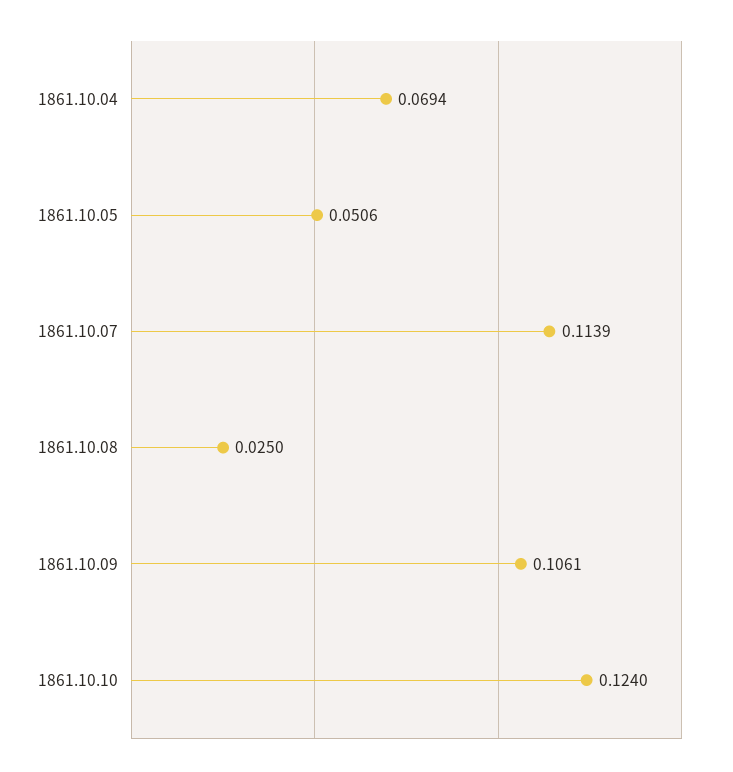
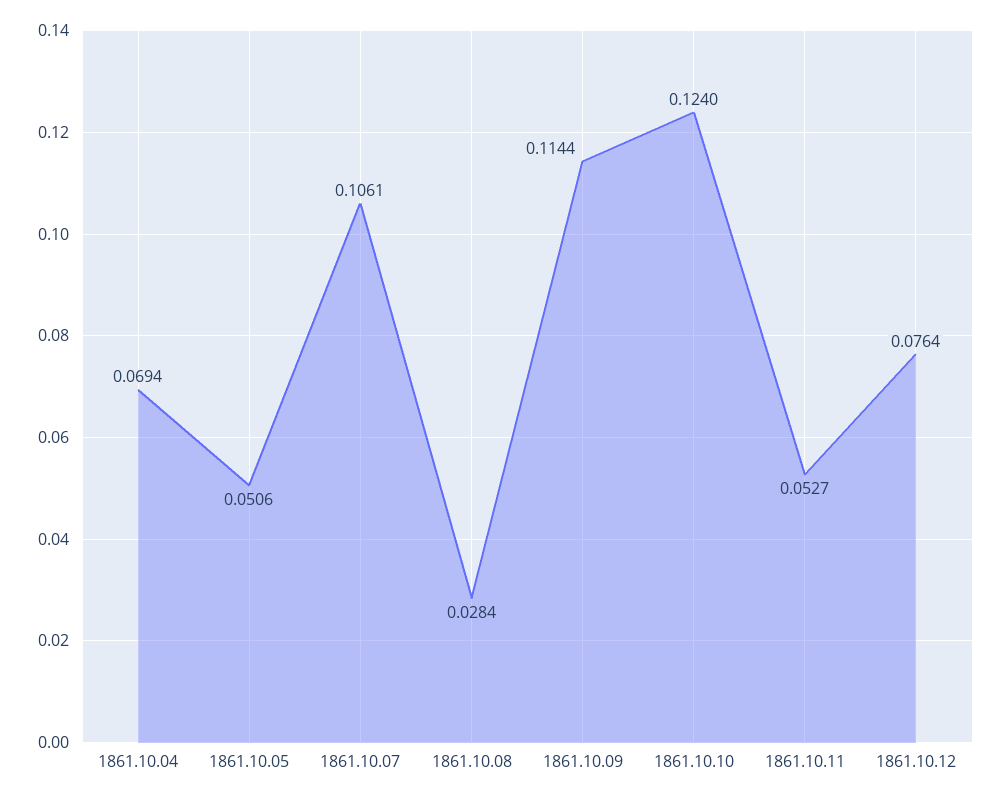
1861.10.07: 0.1139 -> 0.1061
1861.10.08: 0.025 -> 0.0284
1861.10.09: 0.1061 -> 0.1144
1861.10.11: none -> 0.0527
1861.10.12: none -> 0.0764

